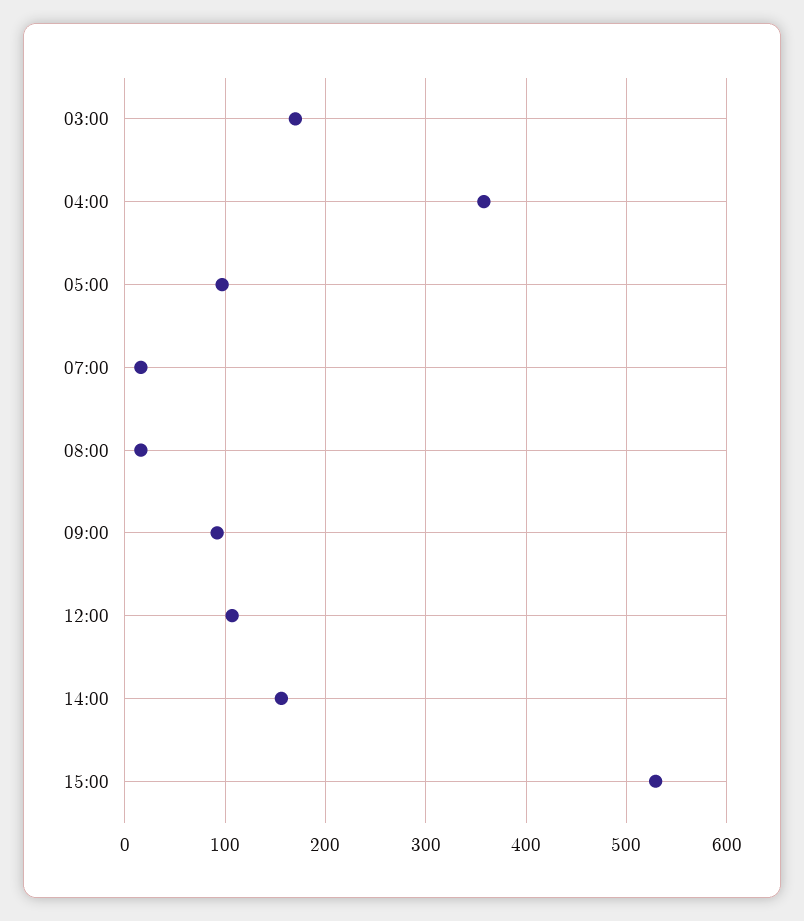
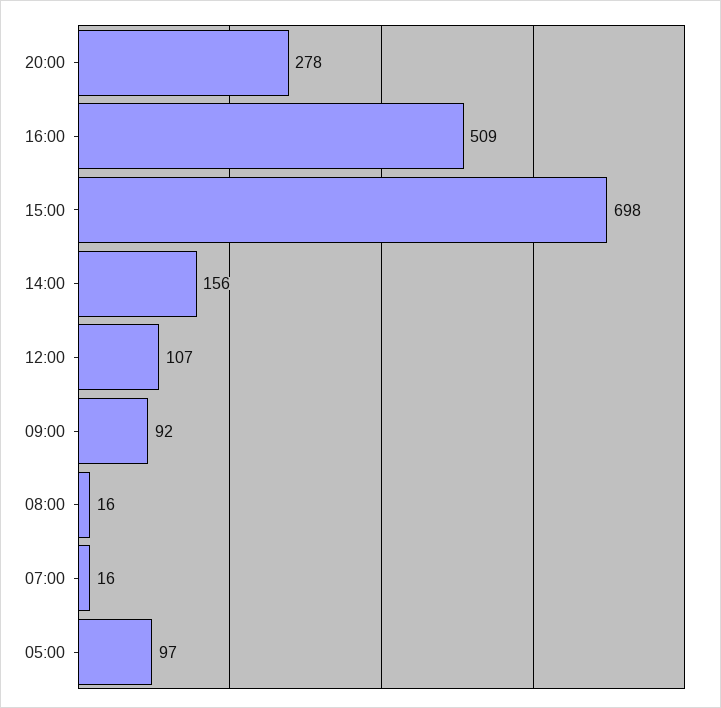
03:00: 170 -> none
04:00: 360 -> none
15:00: 530 -> 698
20:00: none -> 278
16:00: none -> 509

